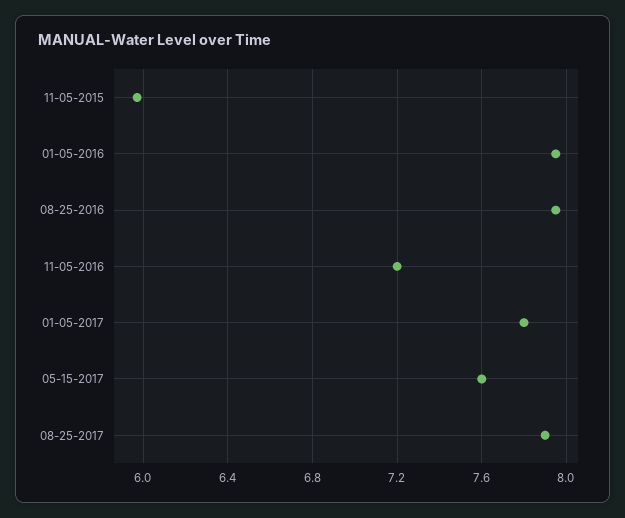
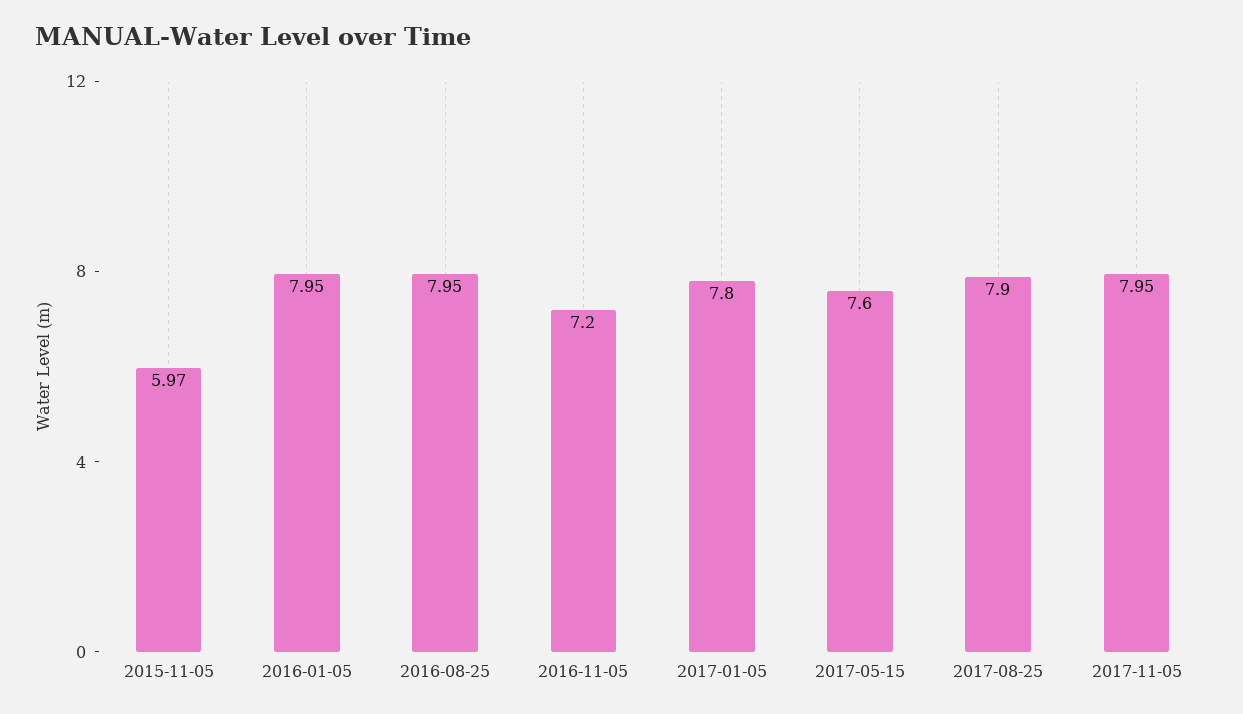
2017-11-05: none -> 7.95

